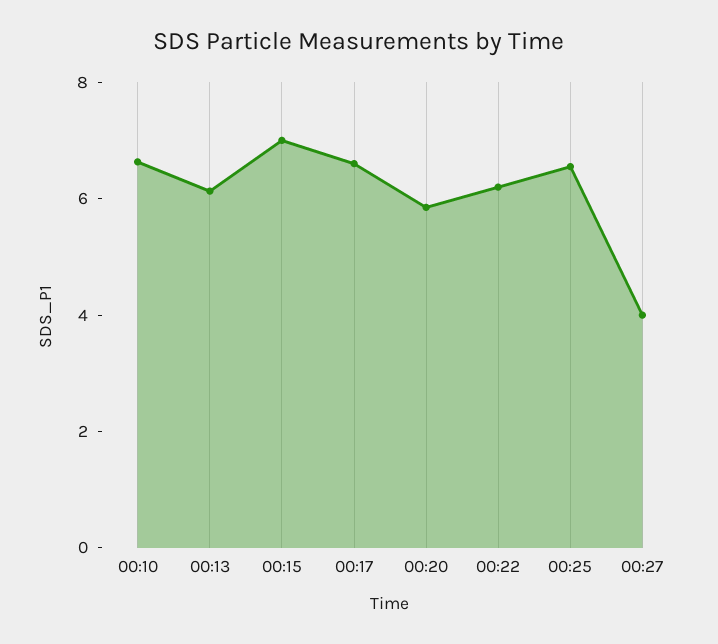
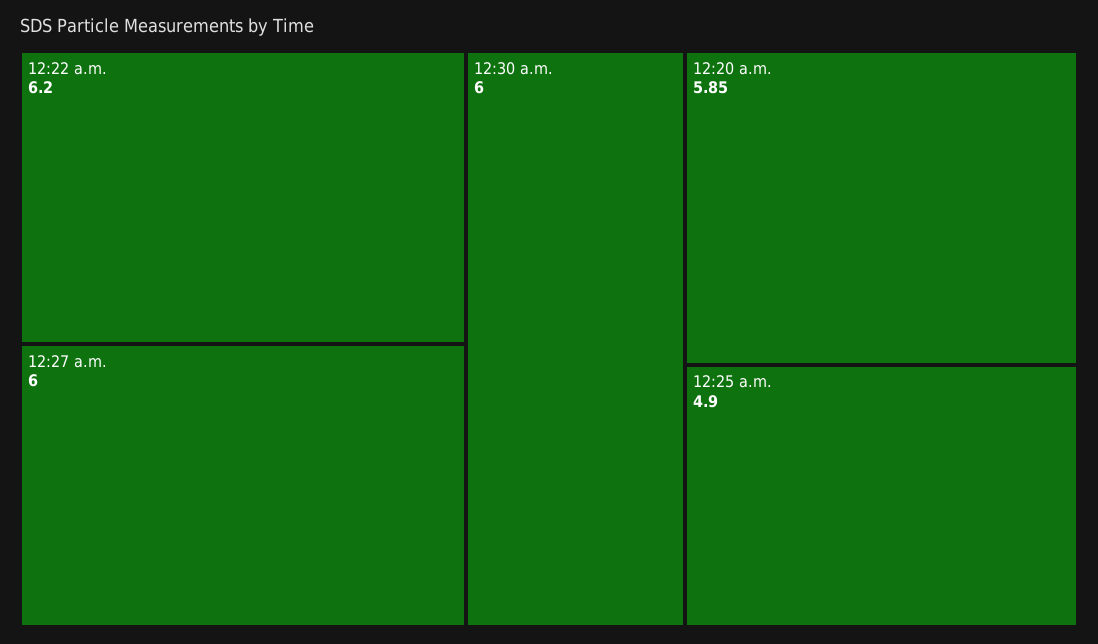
00:10: 6.5 -> none
00:13: 6 -> none
00:15: 7 -> none
00:17: 6.5 -> none
00:25: 6.5 -> 4.9
00:27: 4 -> 6
12:30 a.m.: none -> 6

